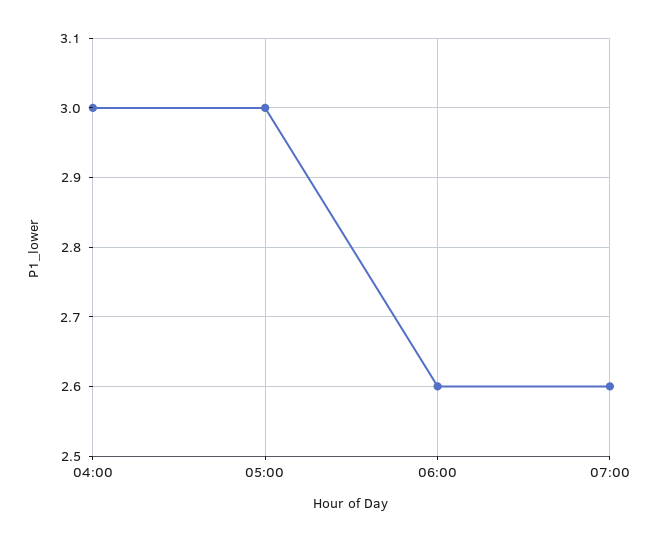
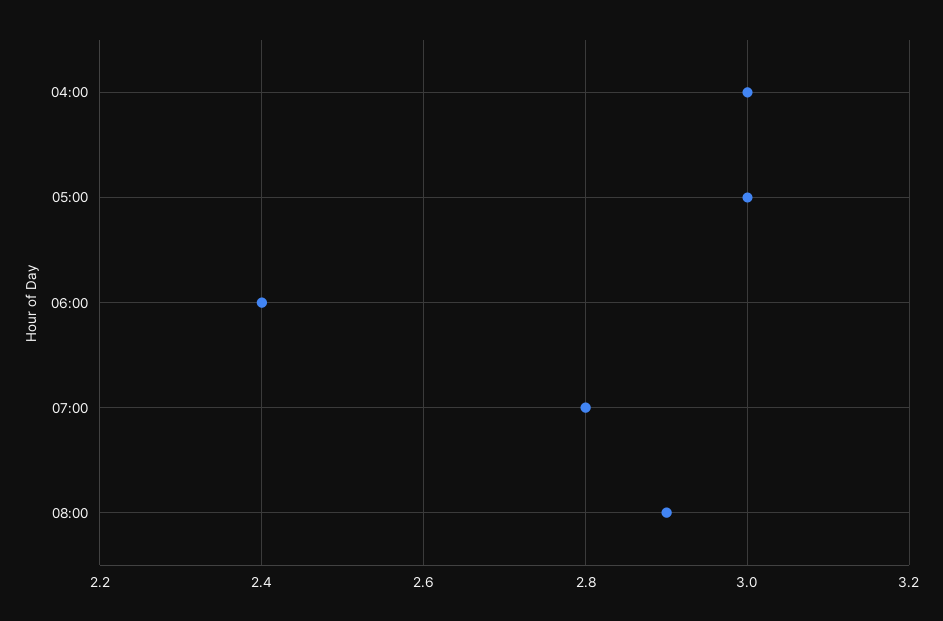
06:00: 2.6 -> 2.4
07:00: 2.6 -> 2.8
08:00: none -> 2.9

